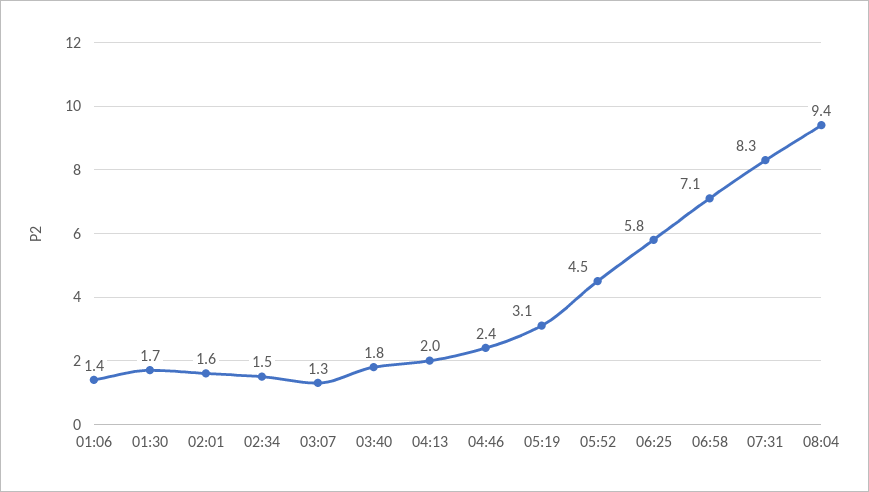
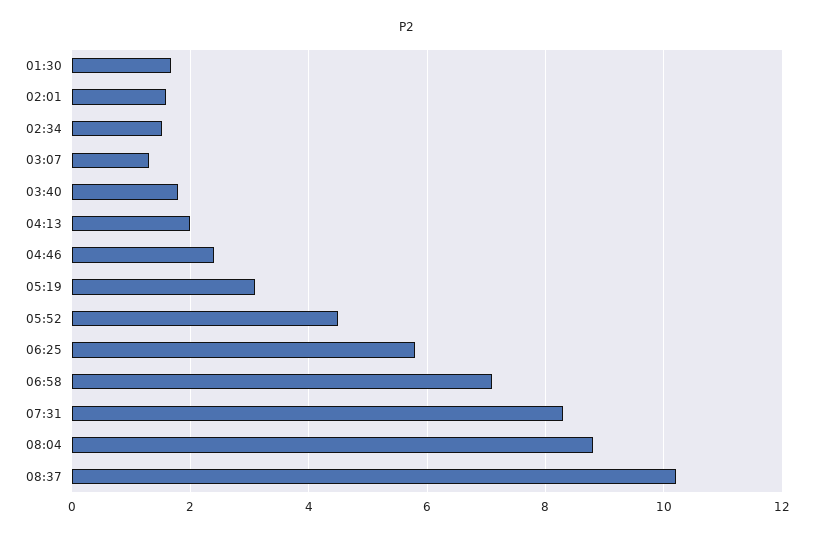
01:06: 1.4 -> none
08:04: 9.4 -> 8.8
08:37: none -> 10.2

